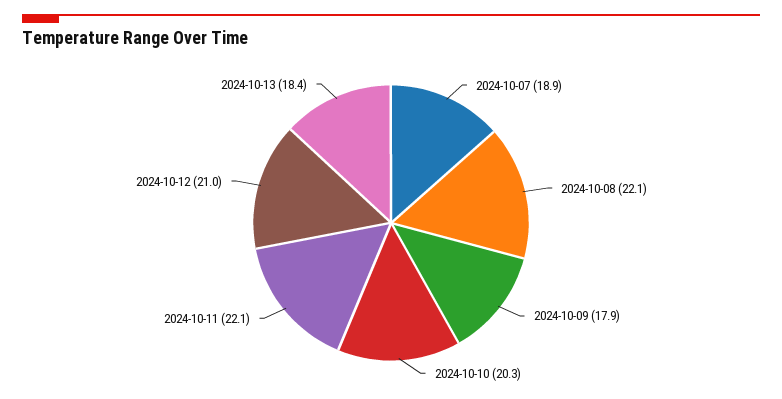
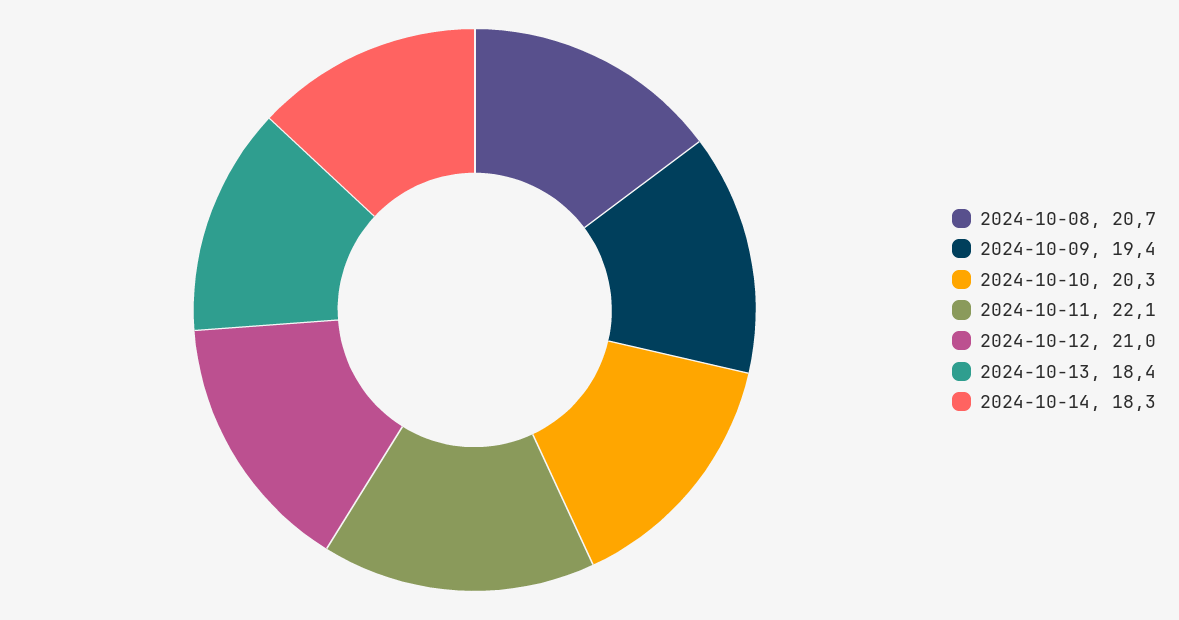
2024-10-07: 18.9 -> none
2024-10-08: 22.1 -> 20.7
2024-10-09: 17.9 -> 19.4
2024-10-14: none -> 18.3

